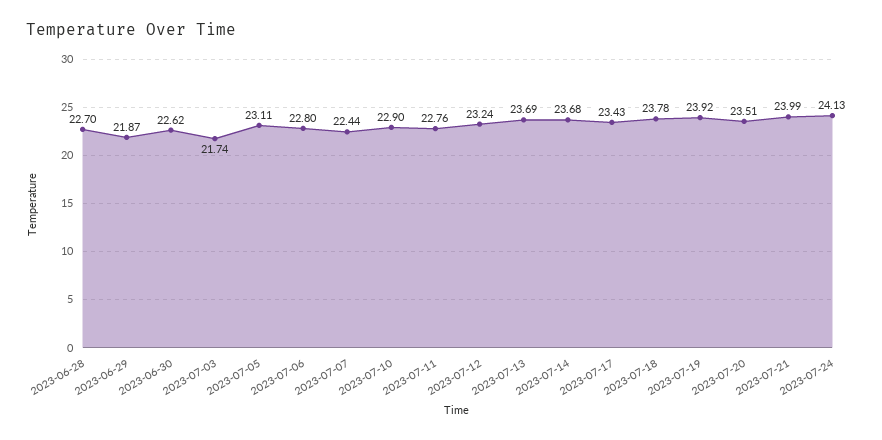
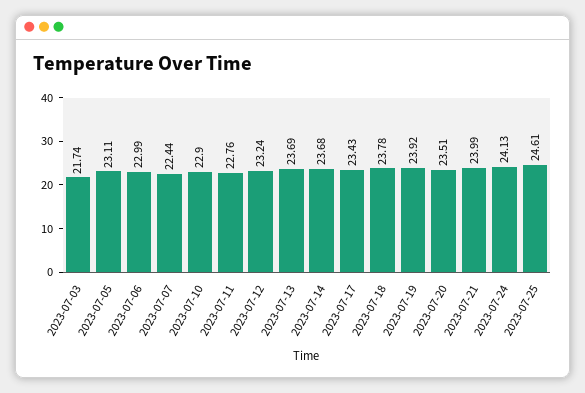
2023-06-28: 22.7 -> none
2023-06-29: 21.87 -> none
2023-06-30: 22.62 -> none
2023-07-06: 22.8 -> 22.99
2023-07-25: none -> 24.61

